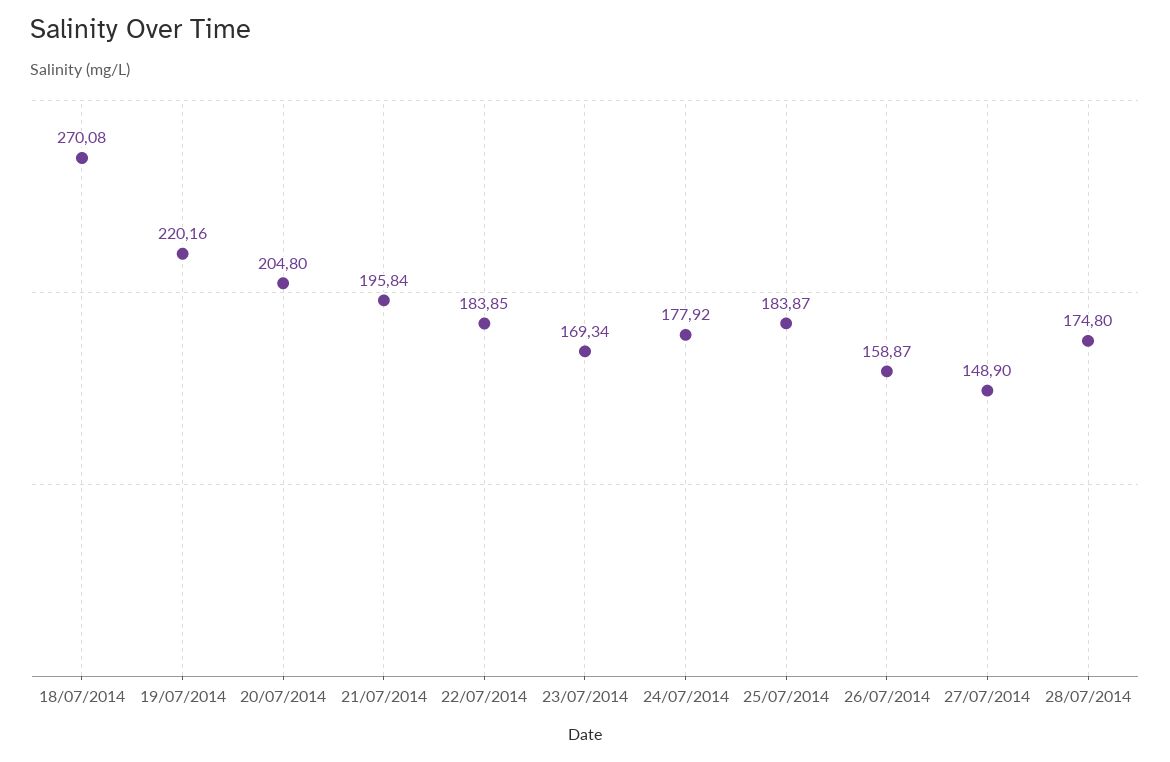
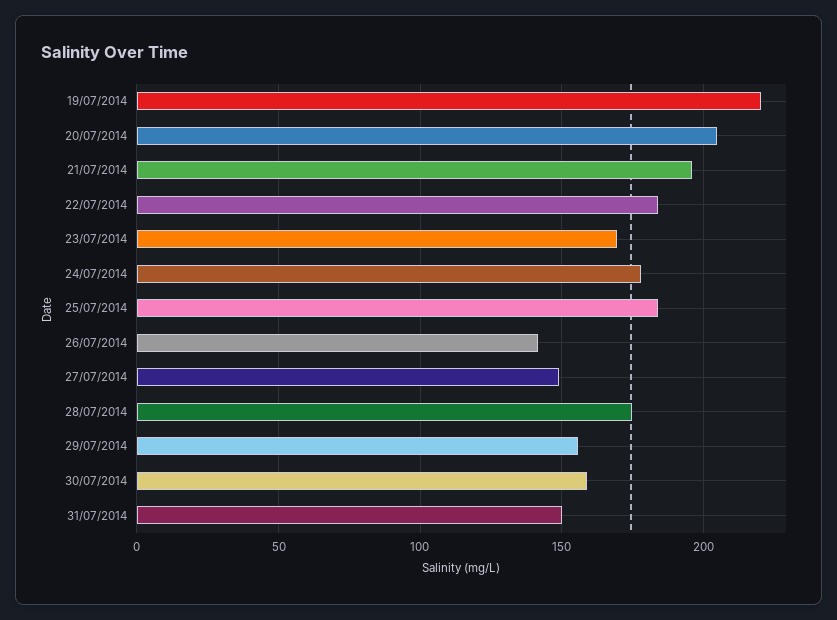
18/07/2014: 270.08 -> none
26/07/2014: 158.87 -> 140
29/07/2014: none -> 155
30/07/2014: none -> 160
31/07/2014: none -> 150

